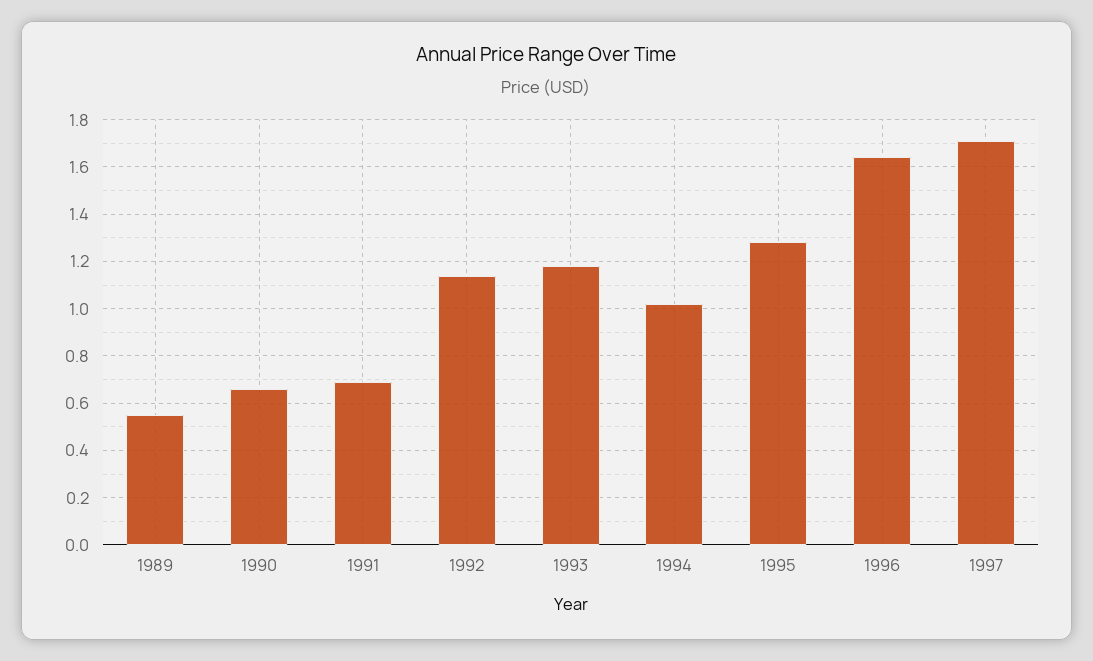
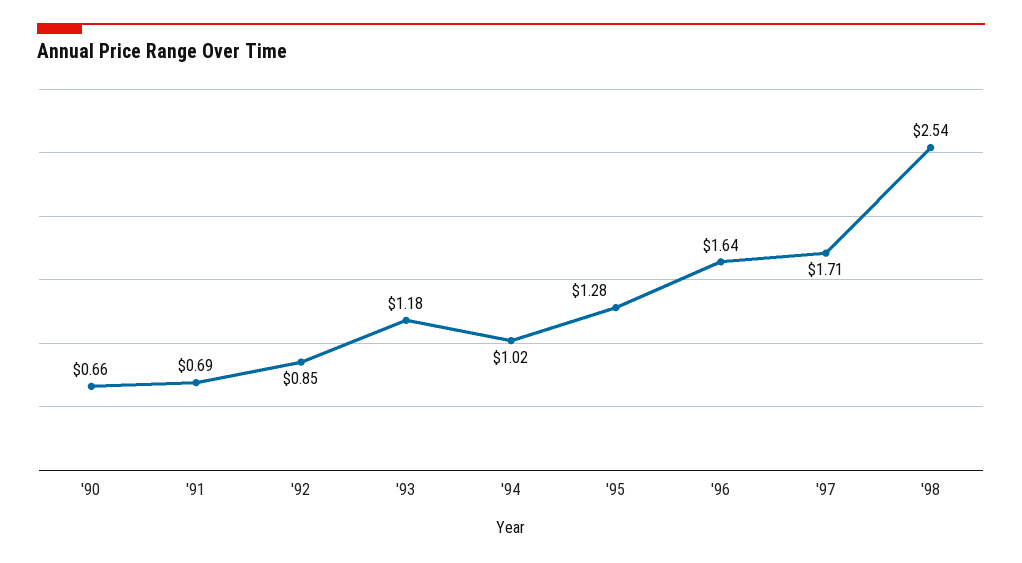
1989: 0.55 -> none
1992: 1.15 -> 0.85
'98: none -> 2.54

